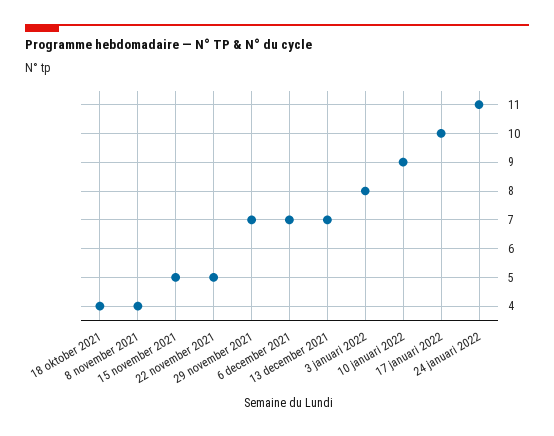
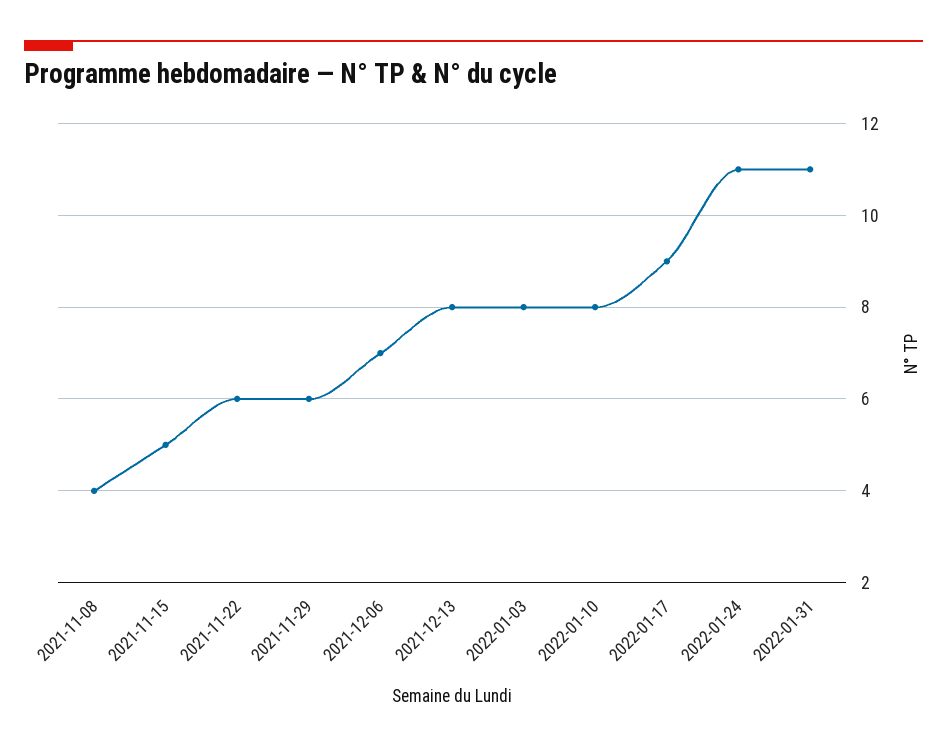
18 oktober 2021: 4 -> none
22 november 2021: 5 -> 6
29 november 2021: 7 -> 6
13 december 2021: 7 -> 8
10 januari 2022: 9 -> 8
17 januari 2022: 10 -> 9
2022-01-31: none -> 11

